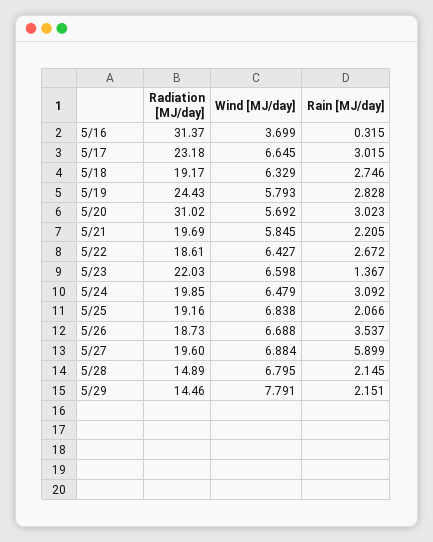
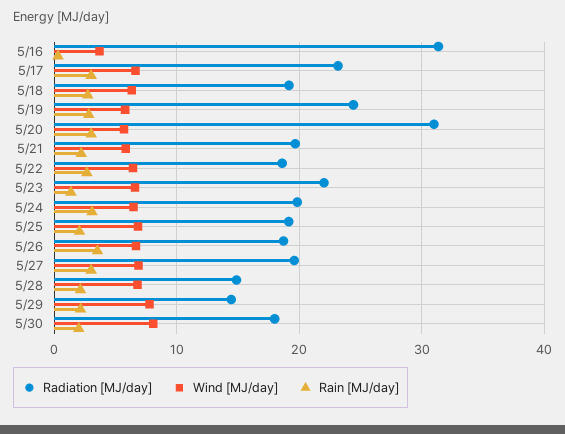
Rain [MJ/day], 5/27: 5.899 -> 3
Radiation [MJ/day], 5/30: none -> 18
Wind [MJ/day], 5/30: none -> 8
Rain [MJ/day], 5/30: none -> 2

